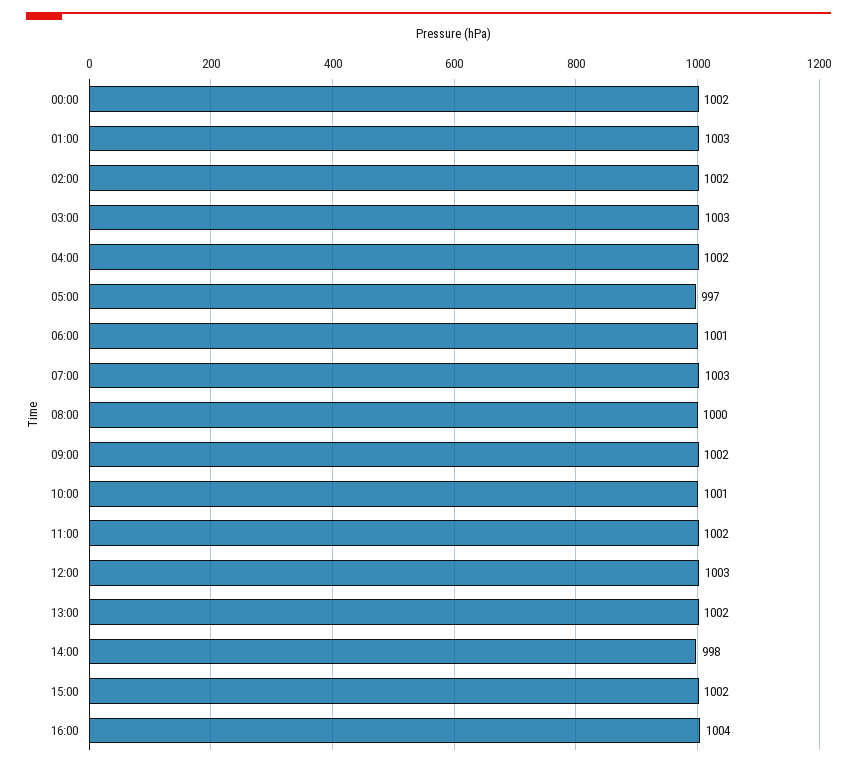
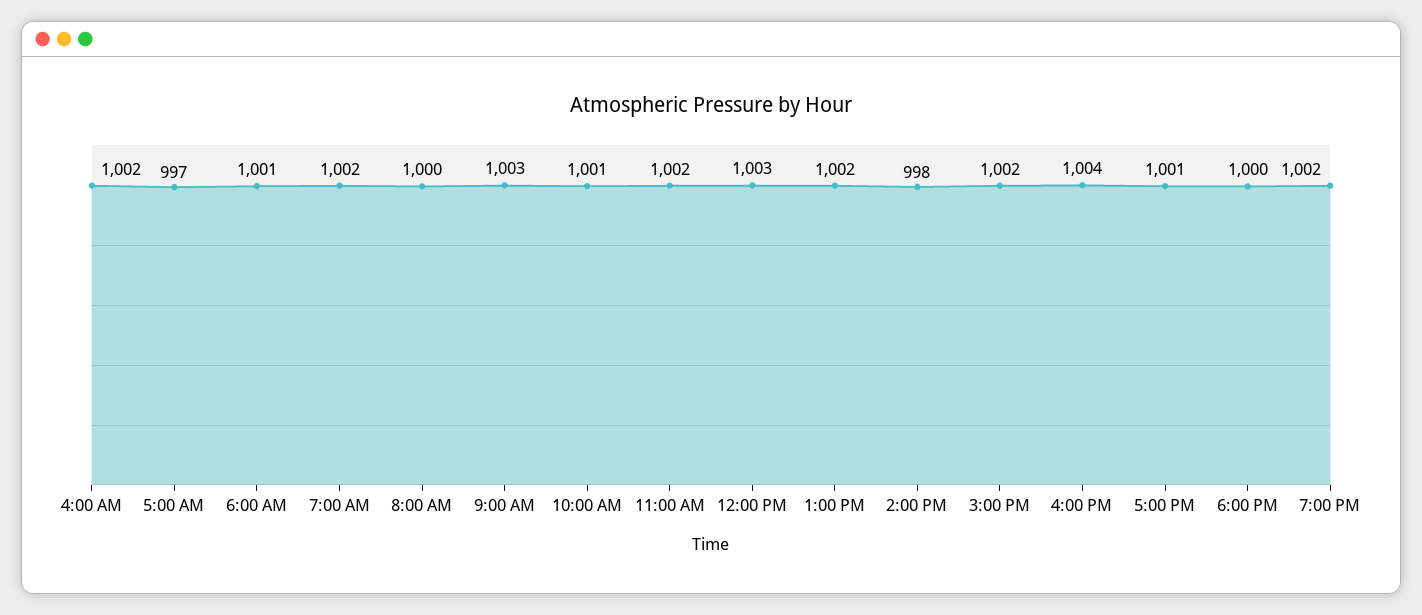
00:00: 1002 -> none
01:00: 1003 -> none
02:00: 1002 -> none
03:00: 1003 -> none
07:00: 1003 -> 1002
09:00: 1002 -> 1003
5:00 PM: none -> 1001
6:00 PM: none -> 1000
7:00 PM: none -> 1002

